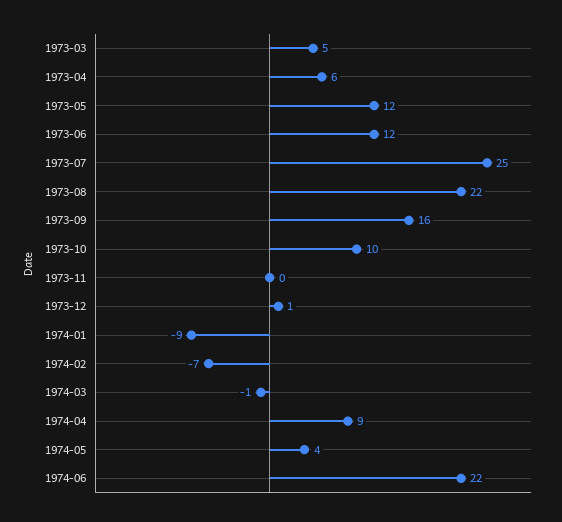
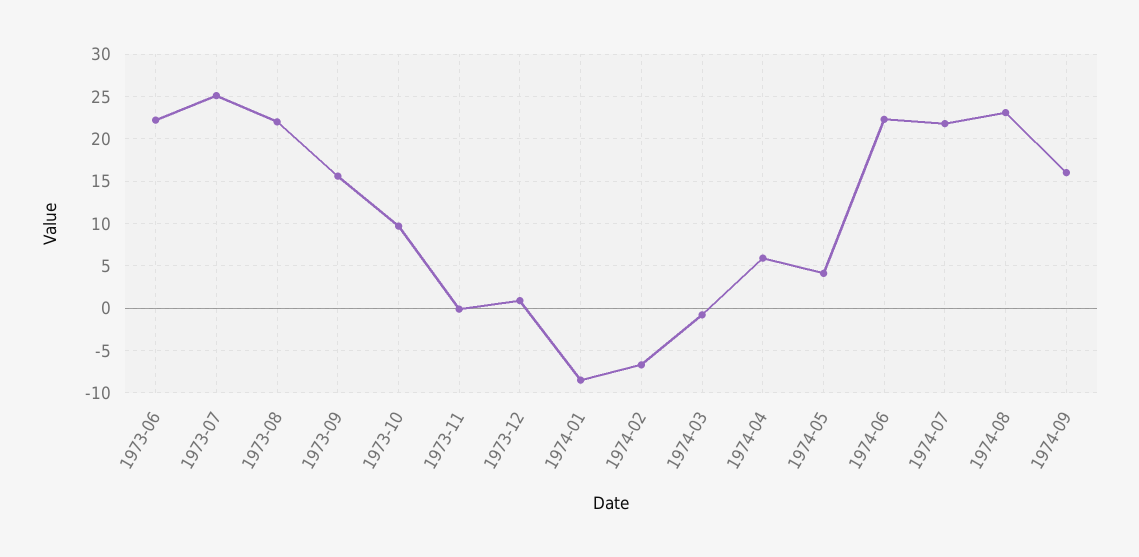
1973-03: 5 -> none
1973-04: 6 -> none
1973-05: 12 -> none
1973-06: 12 -> 22
1974-04: 9 -> 6
1974-07: none -> 22
1974-08: none -> 23
1974-09: none -> 16

